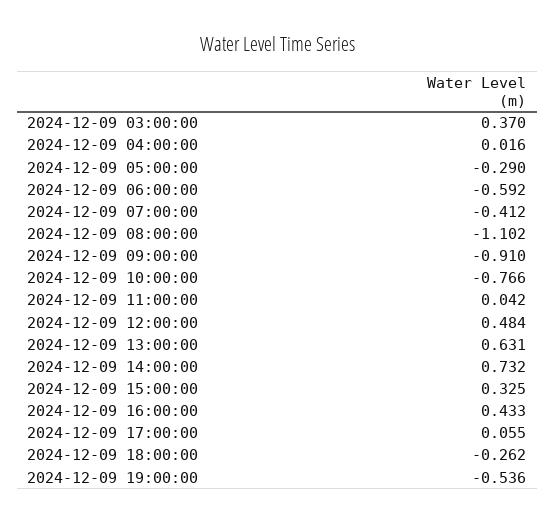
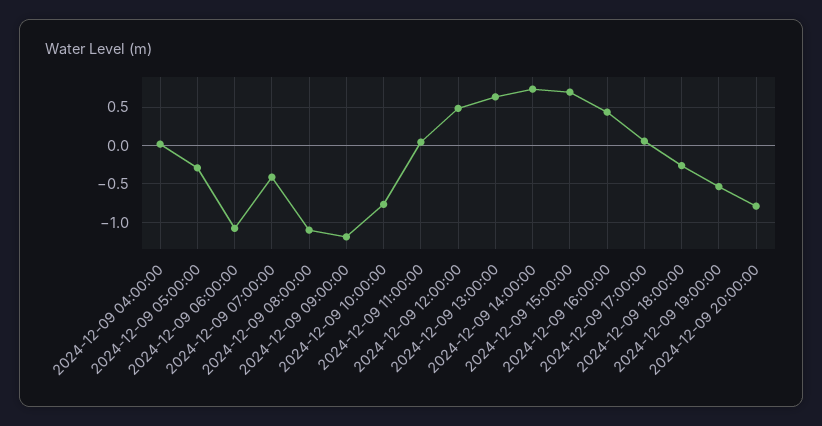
2024-12-09 03:00:00: 0.37 -> none
2024-12-09 06:00:00: -0.592 -> -1.1
2024-12-09 09:00:00: -0.91 -> -1.2
2024-12-09 15:00:00: 0.325 -> 0.7
2024-12-09 20:00:00: none -> -0.8

